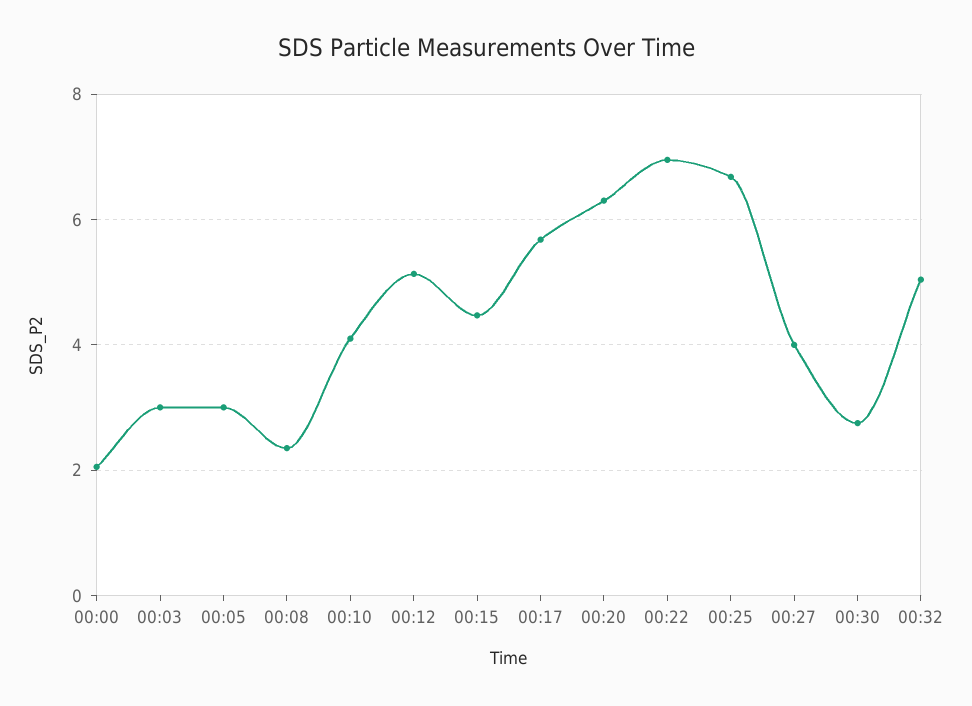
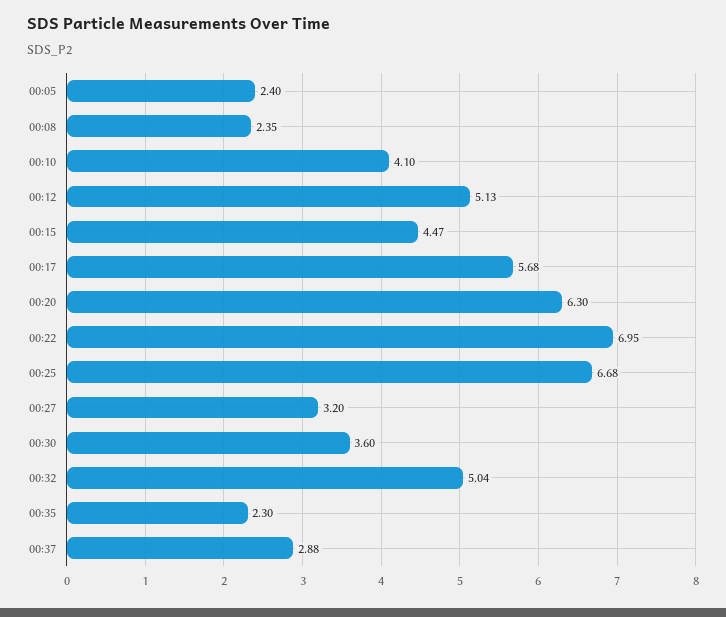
00:00: 2 -> none
00:03: 3 -> none
00:05: 3 -> 2.4
00:27: 4 -> 3.2
00:30: 2.8 -> 3.6
00:35: none -> 2.3
00:37: none -> 2.88

